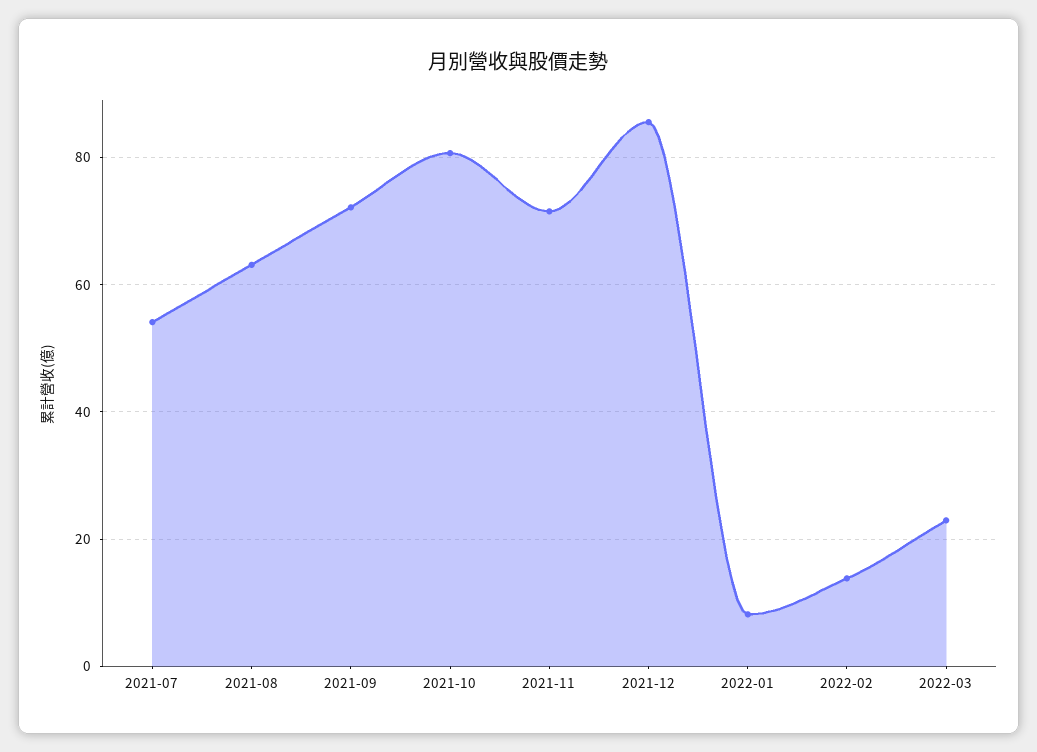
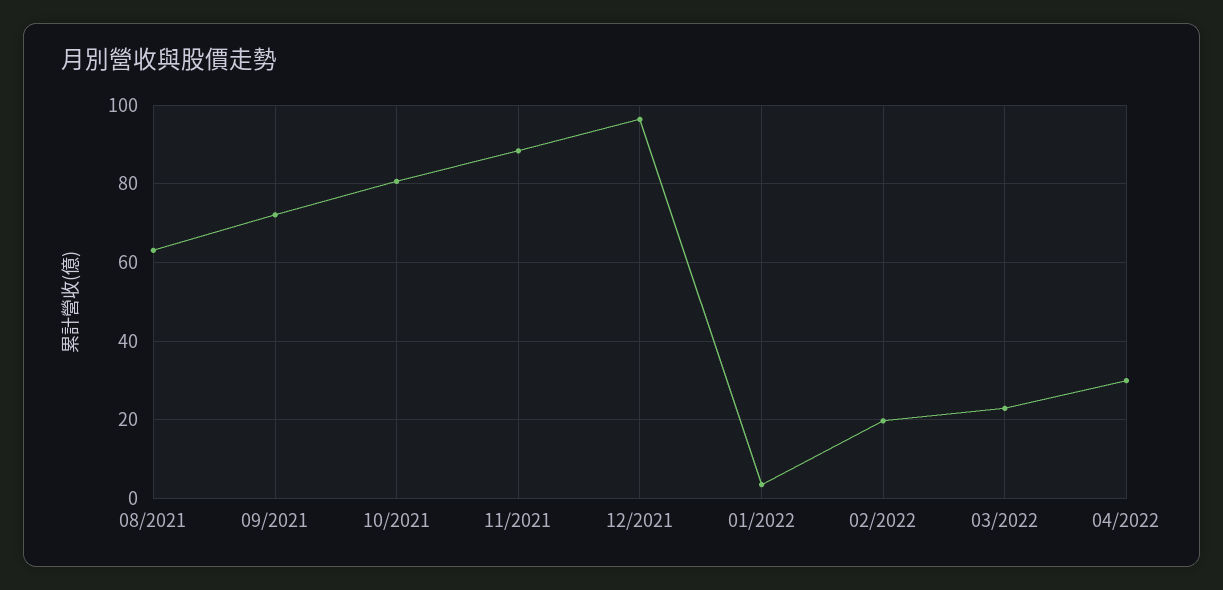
2021-07: 54 -> none
2021-11: 72 -> 88
2021-12: 86 -> 96
2022-01: 8 -> 4
2022-02: 14 -> 20
04/2022: none -> 30

